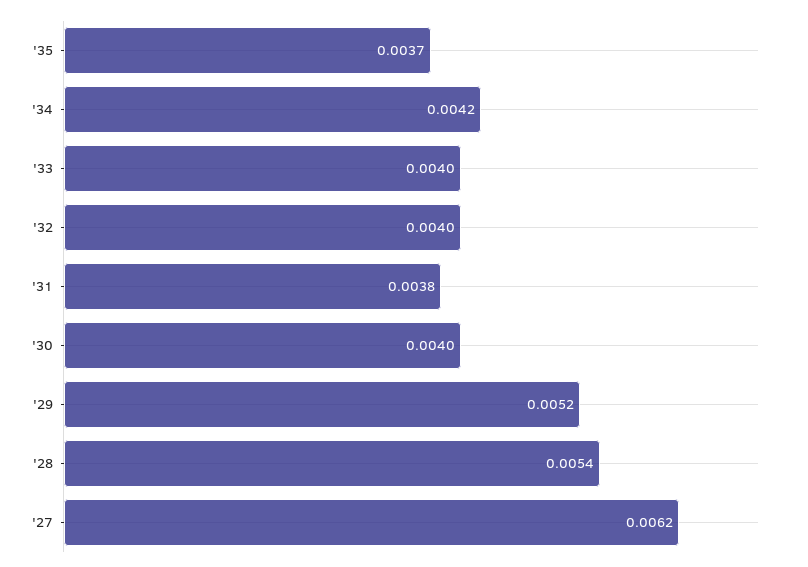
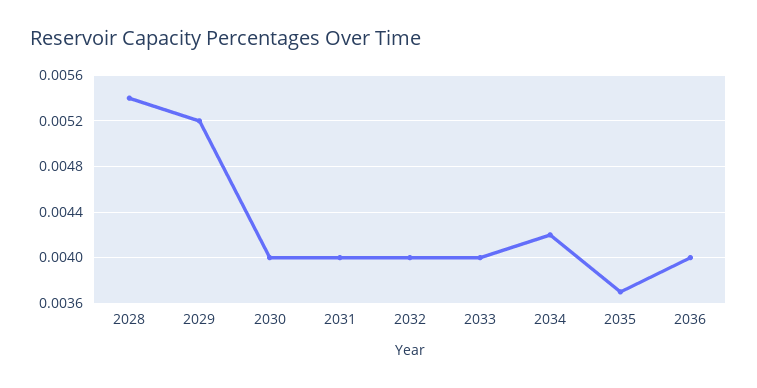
'31: 0.0038 -> 0.004
'27: 0.0062 -> none
2036: none -> 0.004

